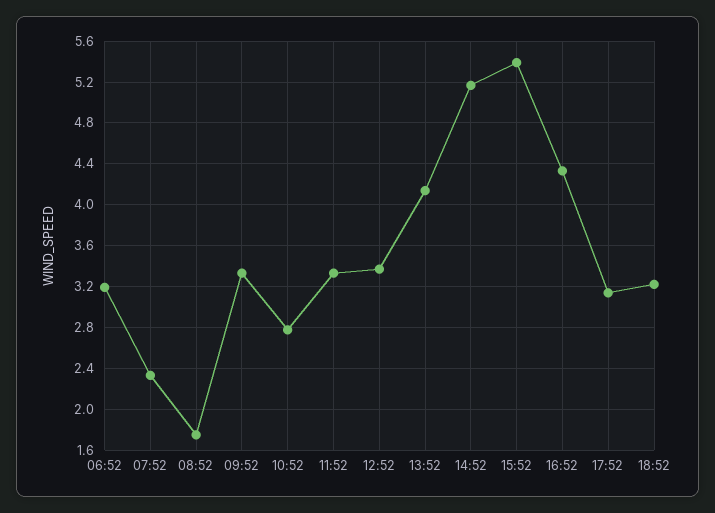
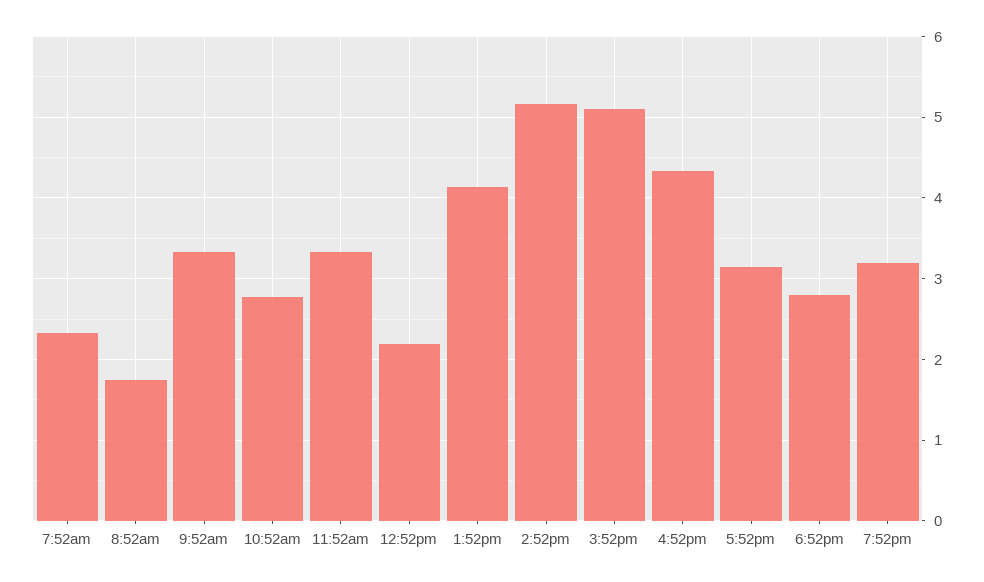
06:52: 3.2 -> none
12:52: 3.4 -> 2.2
15:52: 5.4 -> 5.1
18:52: 3.2 -> 2.8
7:52pm: none -> 3.2

